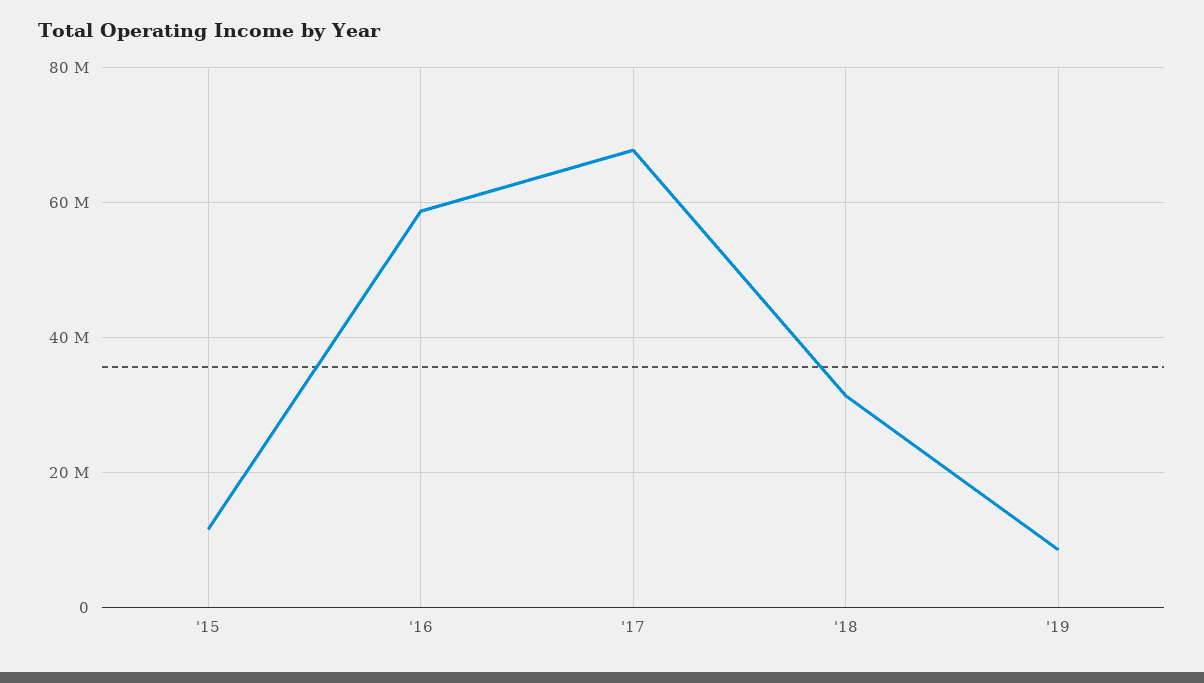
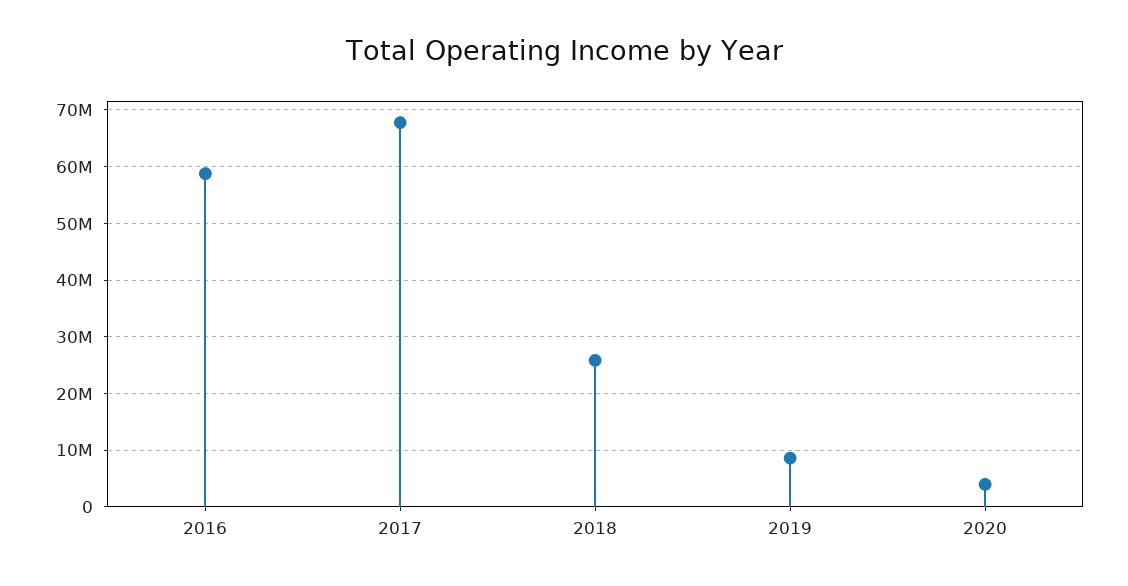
'15: 12000000 -> none
'18: 32000000 -> 26000000
2020: none -> 4000000

